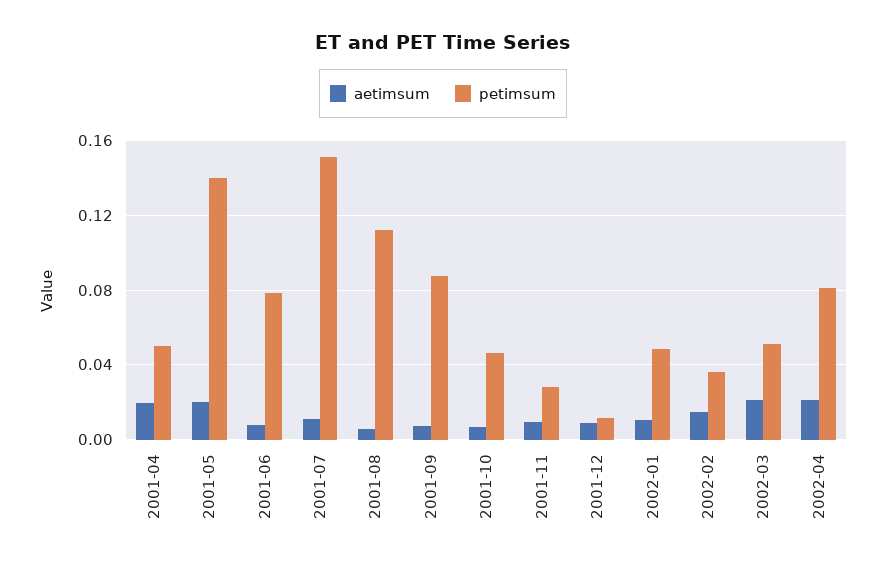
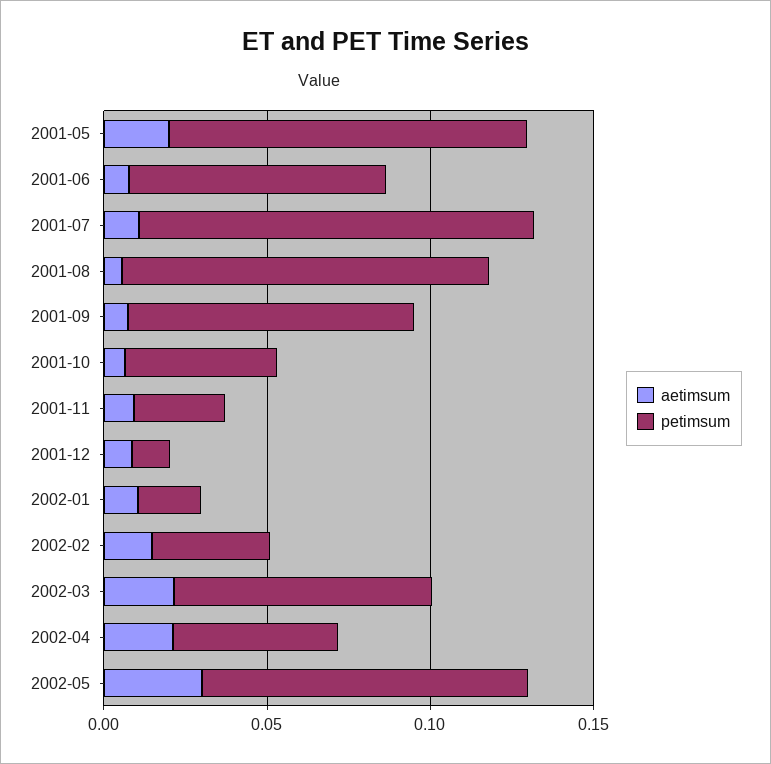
aetimsum, 2001-04: 0.02 -> none
petimsum, 2001-04: 0.05 -> none
petimsum, 2001-05: 0.14 -> 0.11
petimsum, 2001-07: 0.15 -> 0.12
petimsum, 2002-01: 0.05 -> 0.02
petimsum, 2002-03: 0.05 -> 0.08
petimsum, 2002-04: 0.08 -> 0.05
aetimsum, 2002-05: none -> 0.03
petimsum, 2002-05: none -> 0.1

